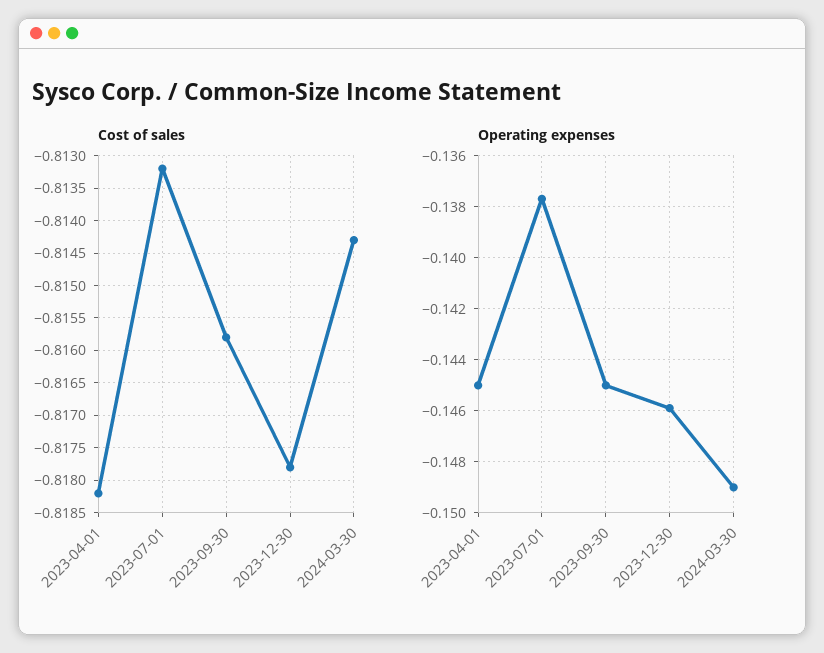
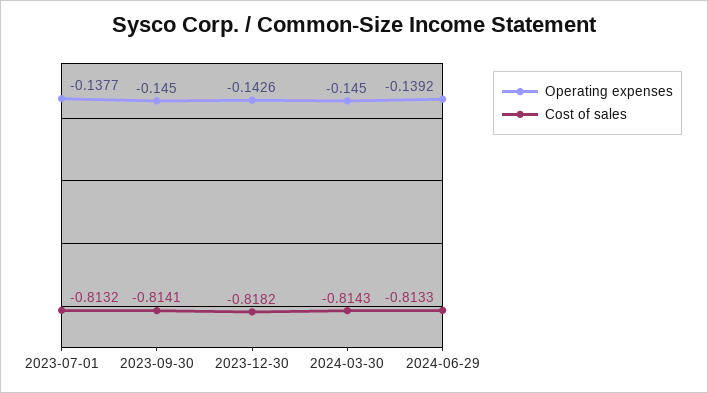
Cost of sales, 2023-04-01: -0.8182 -> none
Cost of sales, 2023-09-30: -0.8158 -> -0.8141
Cost of sales, 2023-12-30: -0.8178 -> -0.8182
Operating expenses, 2023-04-01: -0.145 -> none
Operating expenses, 2023-12-30: -0.146 -> -0.1426
Operating expenses, 2024-03-30: -0.149 -> -0.145
Operating expenses, 2024-06-29: none -> -0.1392
Cost of sales, 2024-06-29: none -> -0.8133

